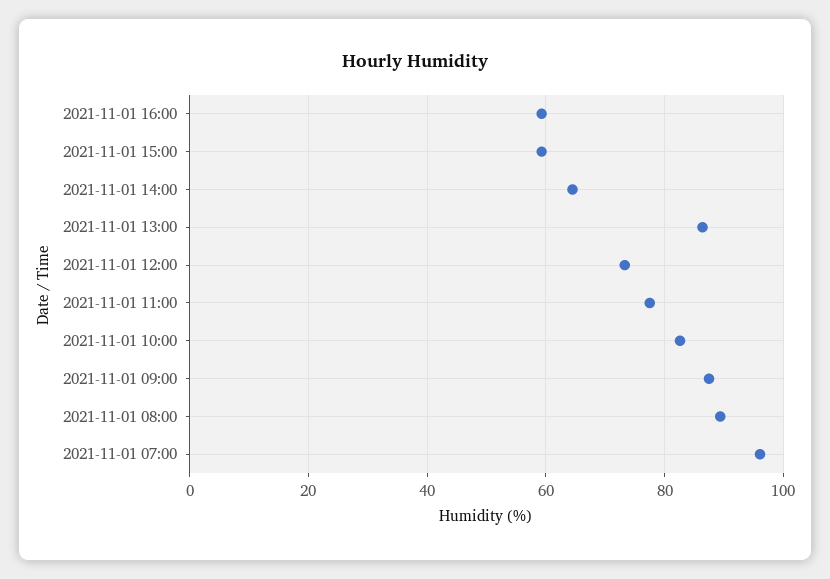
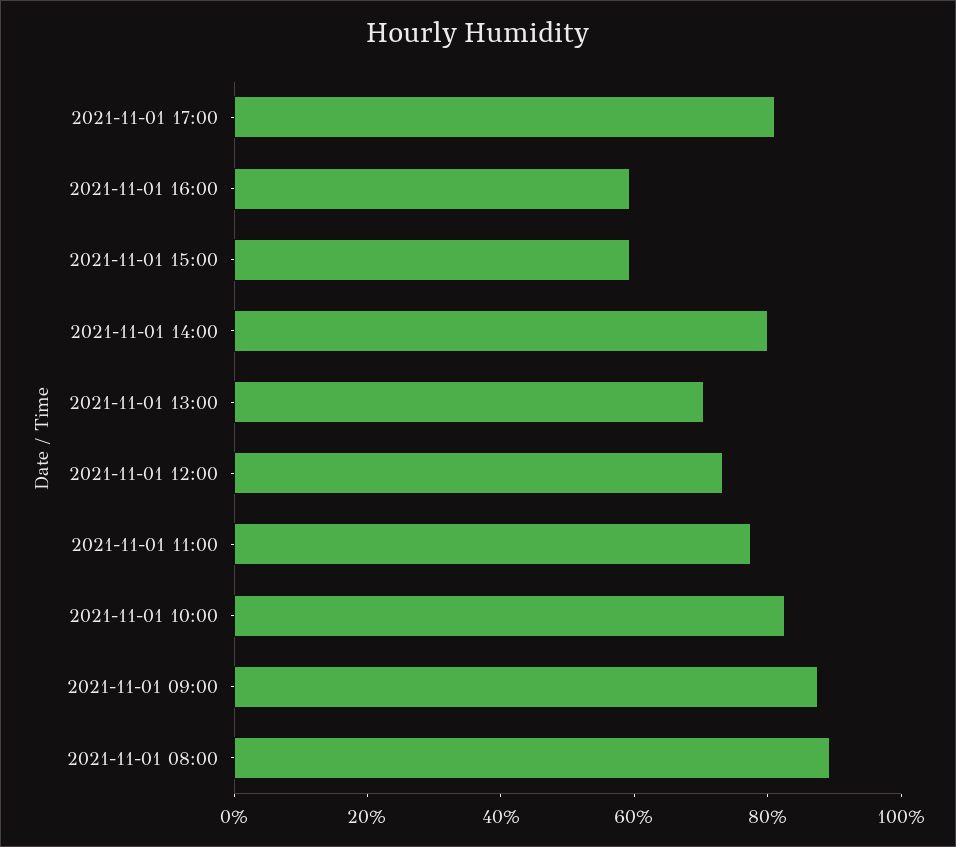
2021-11-01 14:00: 64 -> 80
2021-11-01 13:00: 86 -> 70
2021-11-01 07:00: 96 -> none
2021-11-01 17:00: none -> 80

